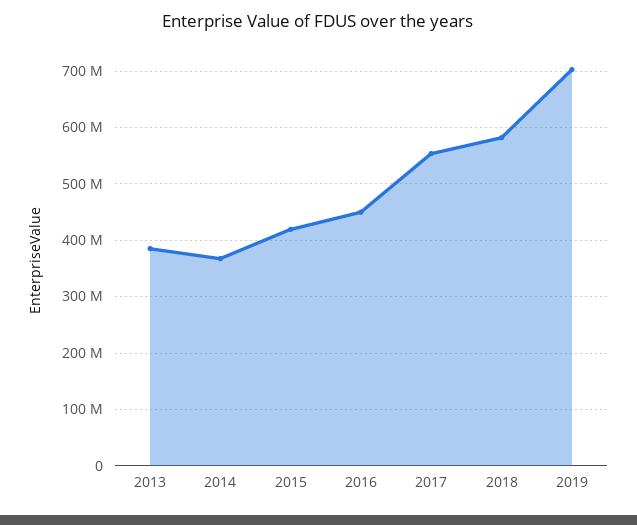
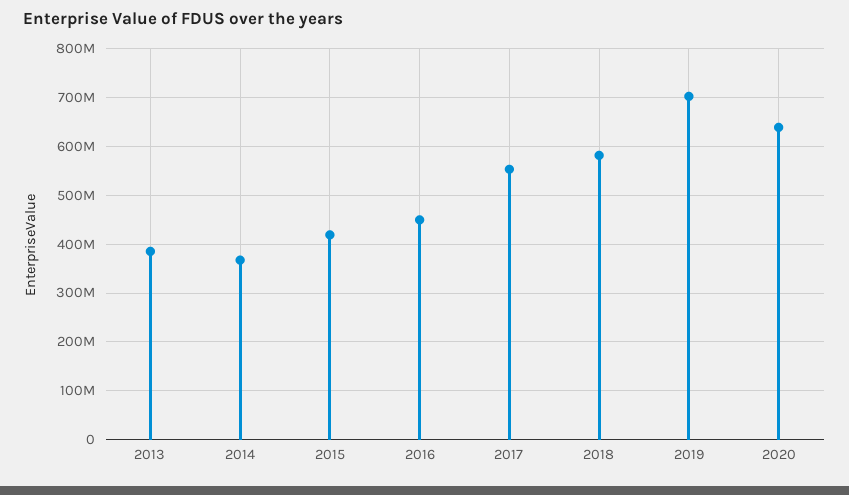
2020: none -> 640000000

